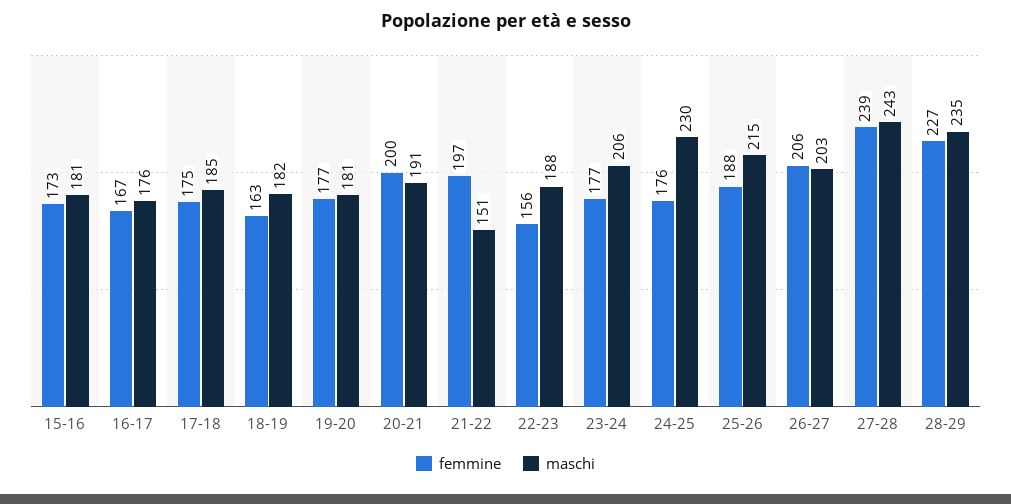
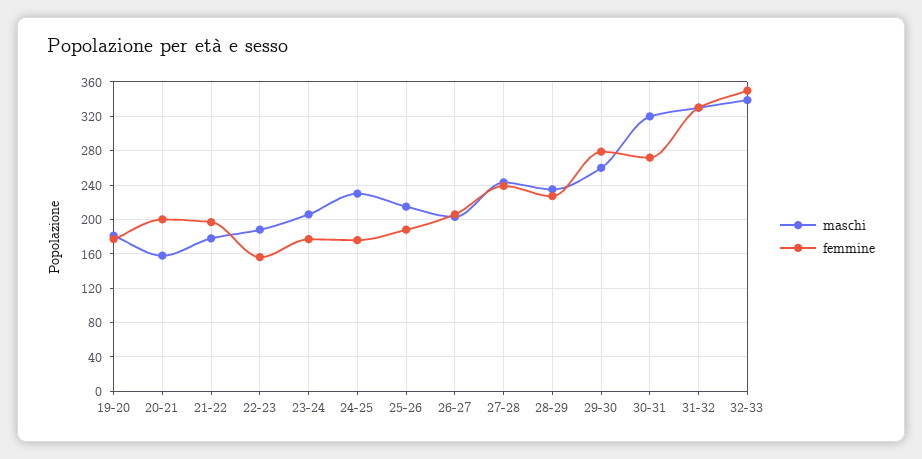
femmine, 15-16: 173 -> none
maschi, 15-16: 181 -> none
femmine, 16-17: 167 -> none
maschi, 16-17: 176 -> none
femmine, 17-18: 175 -> none
maschi, 17-18: 185 -> none
femmine, 18-19: 163 -> none
maschi, 18-19: 182 -> none
maschi, 20-21: 191 -> 160
maschi, 21-22: 151 -> 180
maschi, 29-30: none -> 260
femmine, 29-30: none -> 280
maschi, 30-31: none -> 320
femmine, 30-31: none -> 270
maschi, 31-32: none -> 330
femmine, 31-32: none -> 330
maschi, 32-33: none -> 340
femmine, 32-33: none -> 350

